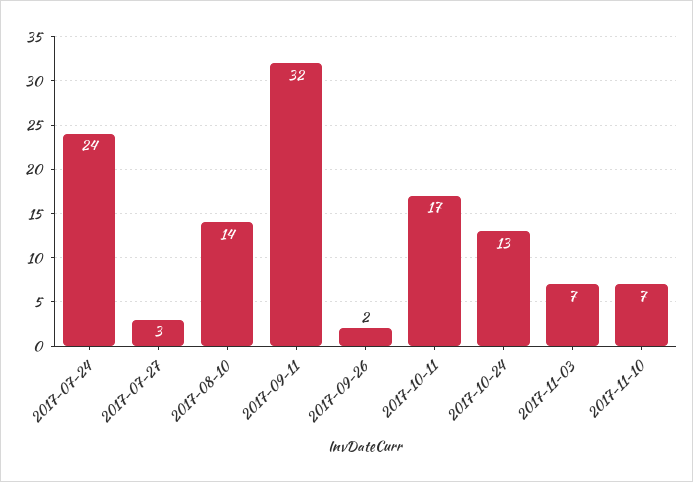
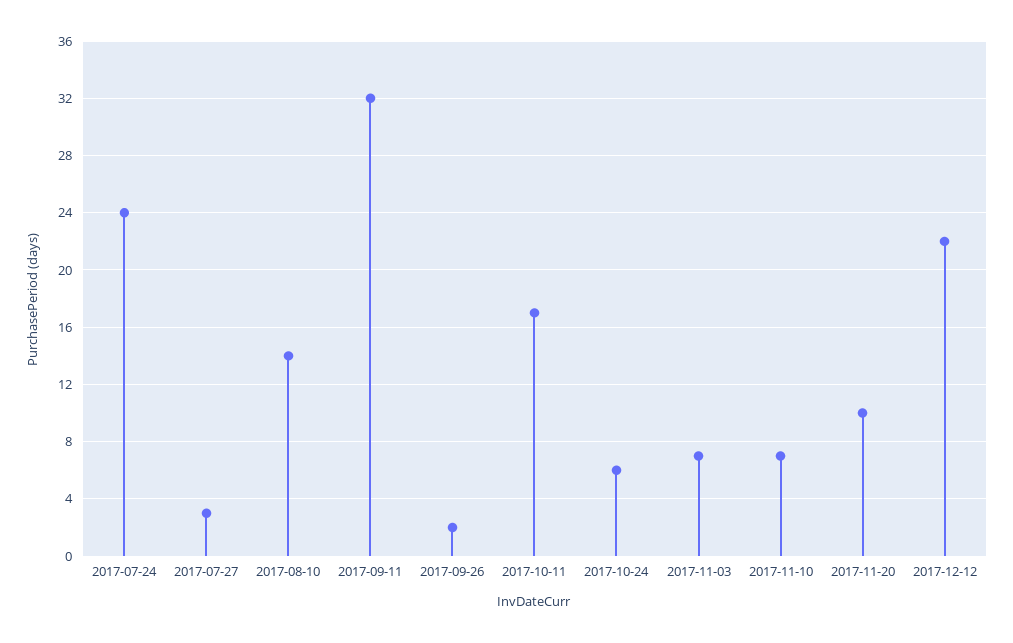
2017-10-24: 13 -> 6
2017-11-20: none -> 10
2017-12-12: none -> 22

